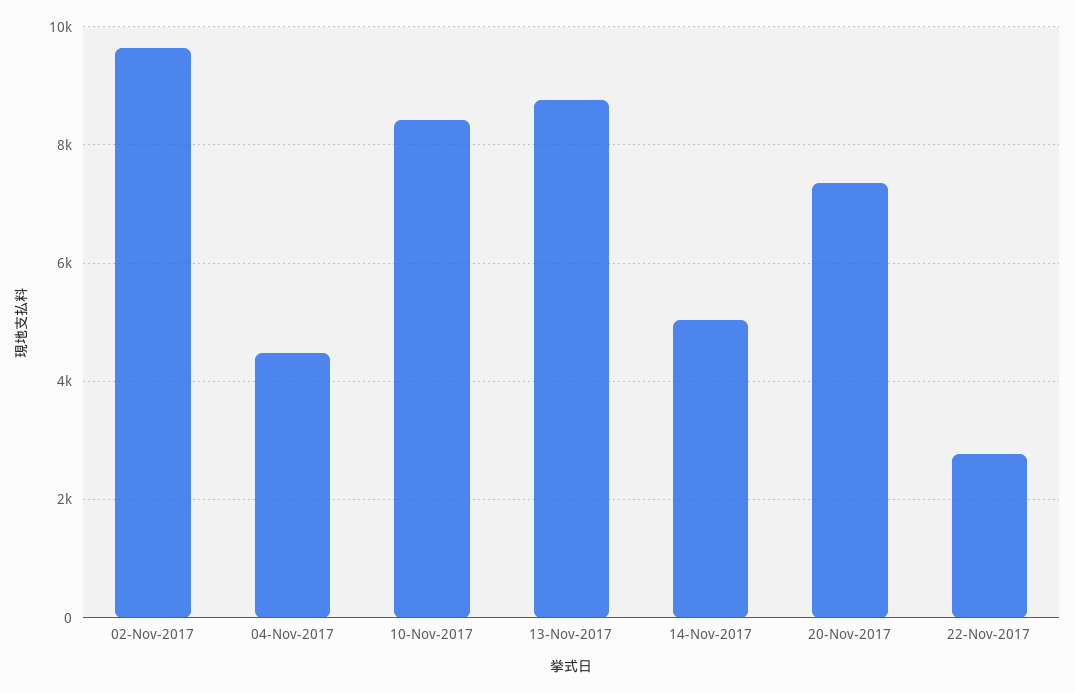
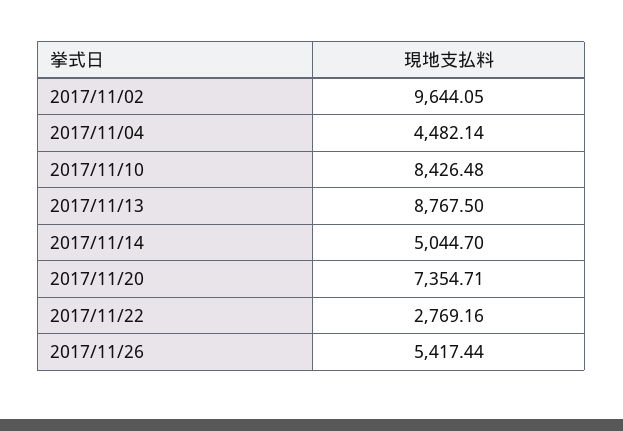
2017/11/26: none -> 5417.44

